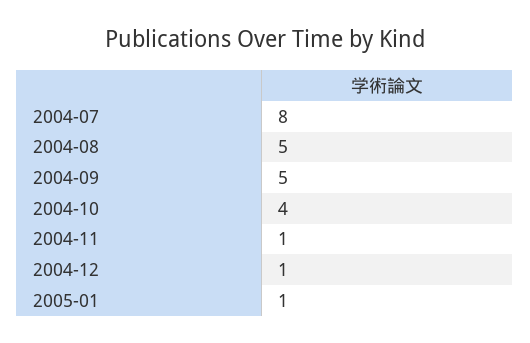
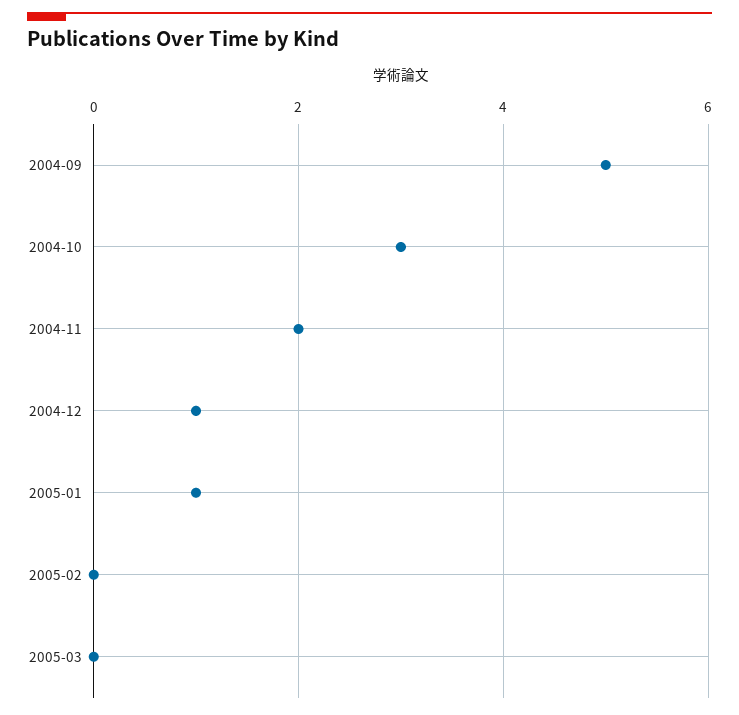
2004-07: 8 -> none
2004-08: 5 -> none
2004-10: 4 -> 3
2004-11: 1 -> 2
2005-02: none -> 0
2005-03: none -> 0

